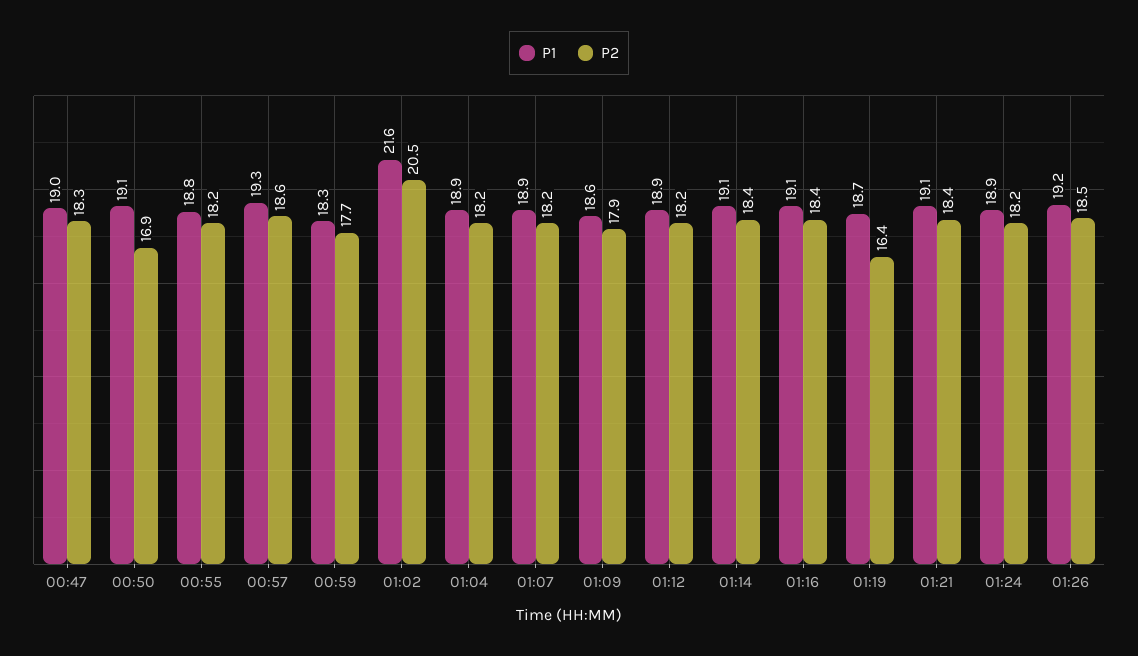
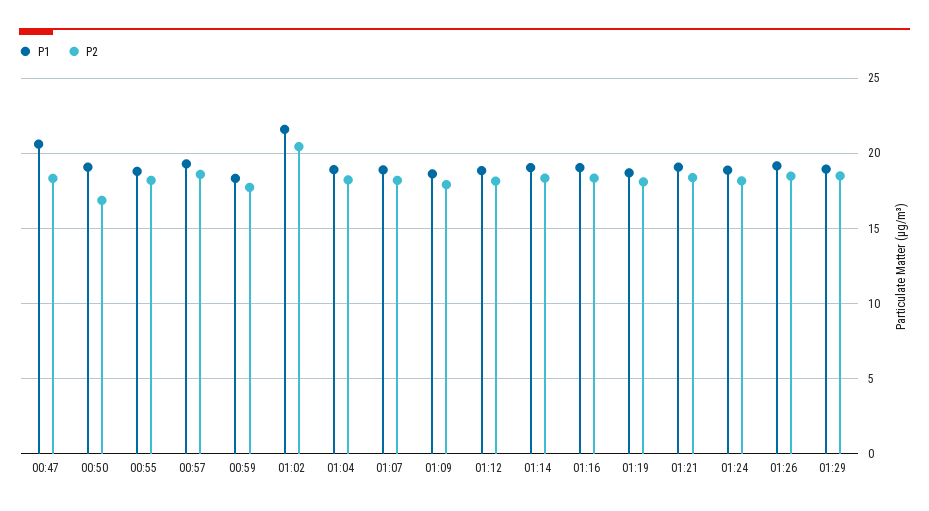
P1, 00:47: 19 -> 20.5
P2, 01:19: 16.4 -> 18
P1, 01:29: none -> 19
P2, 01:29: none -> 18.5

